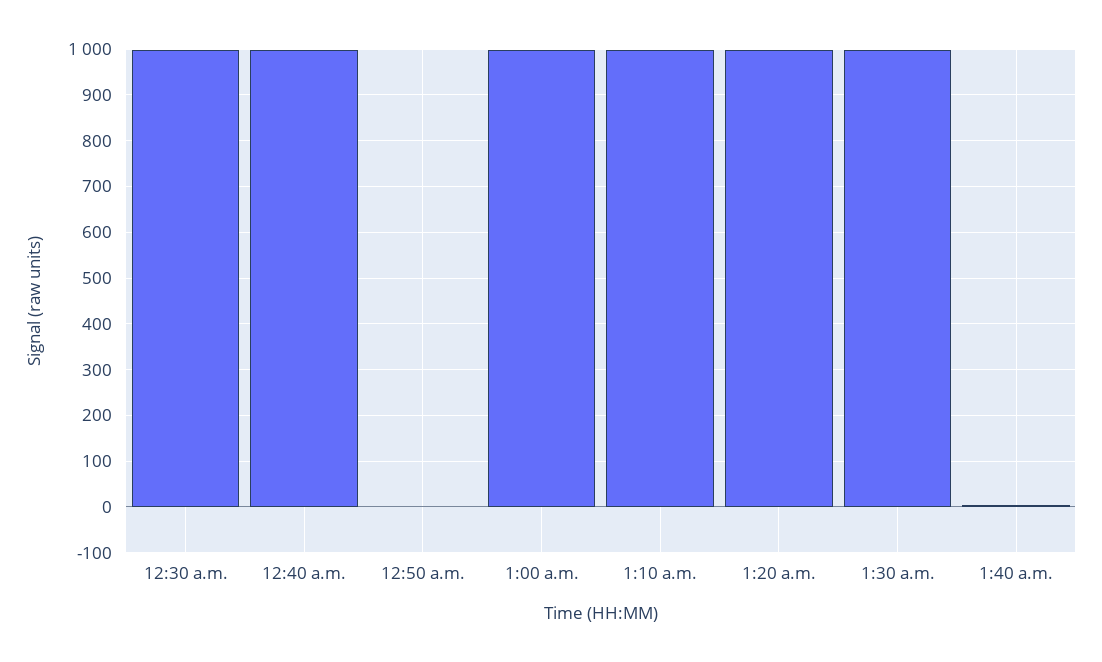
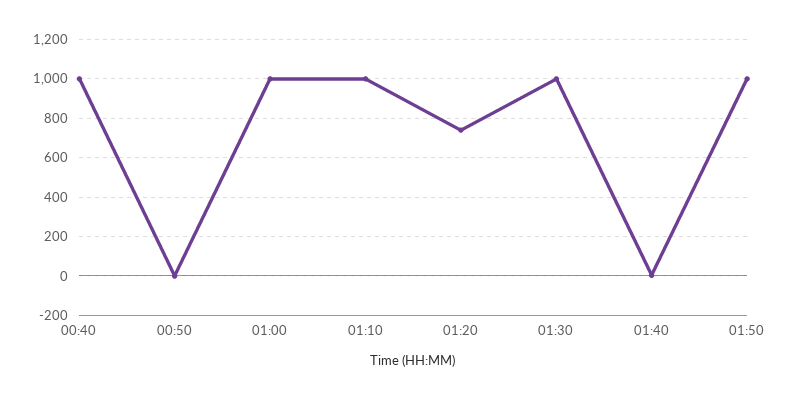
12:30 a.m.: 1000 -> none
1:20 a.m.: 1000 -> 750
01:50: none -> 1000

